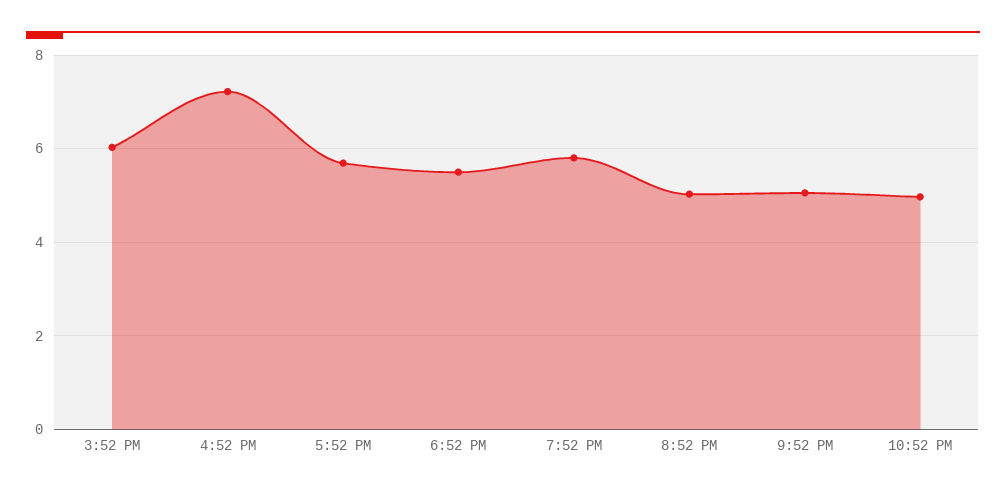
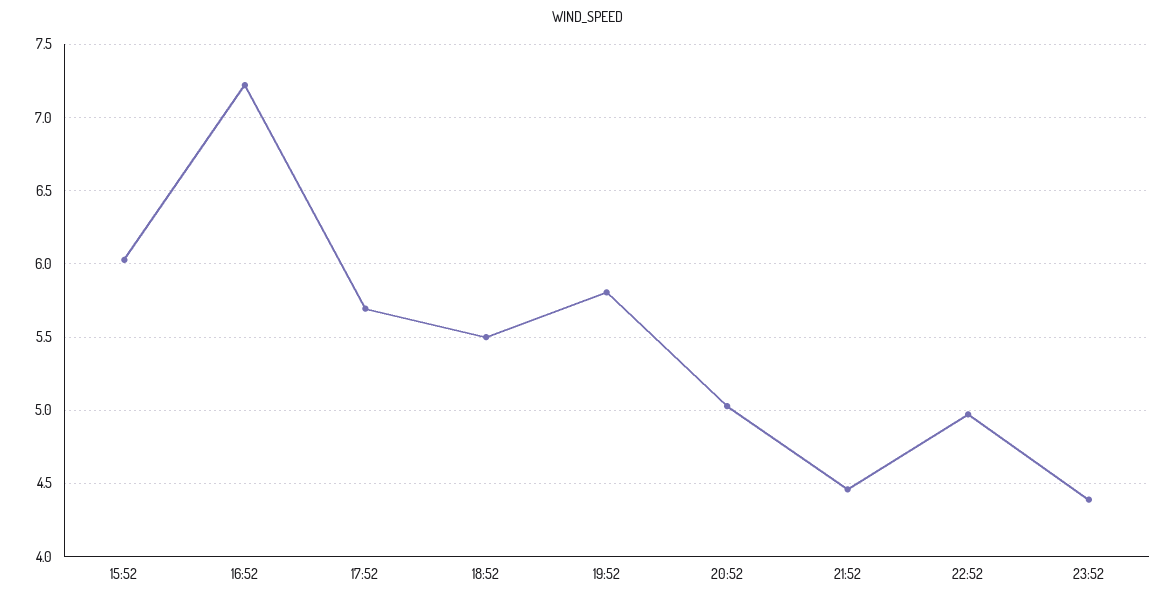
9:52 PM: 5 -> 4.45
23:52: none -> 4.4

